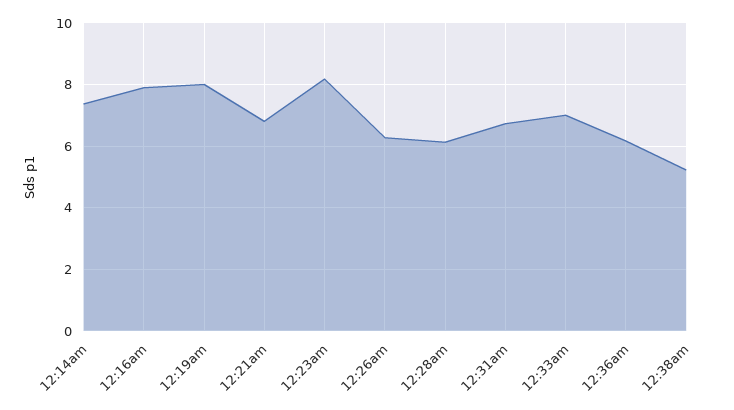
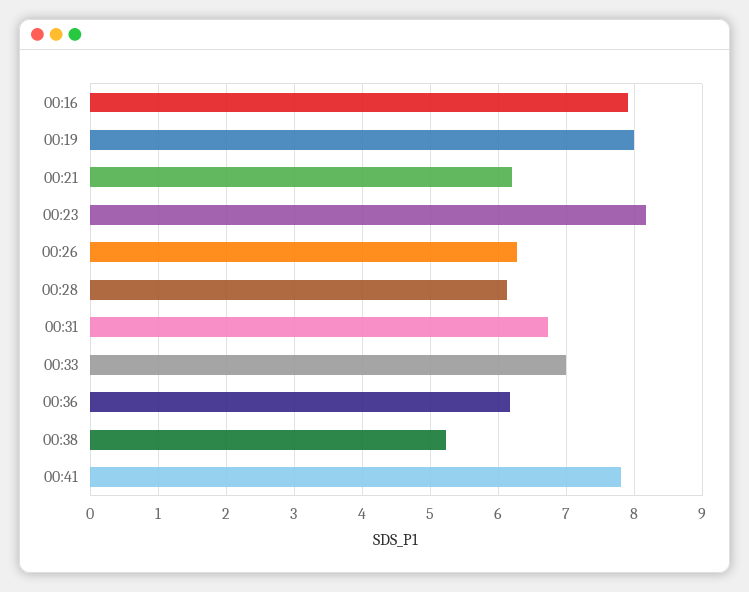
12:14am: 7.4 -> none
12:21am: 6.8 -> 6.2
00:41: none -> 7.8

